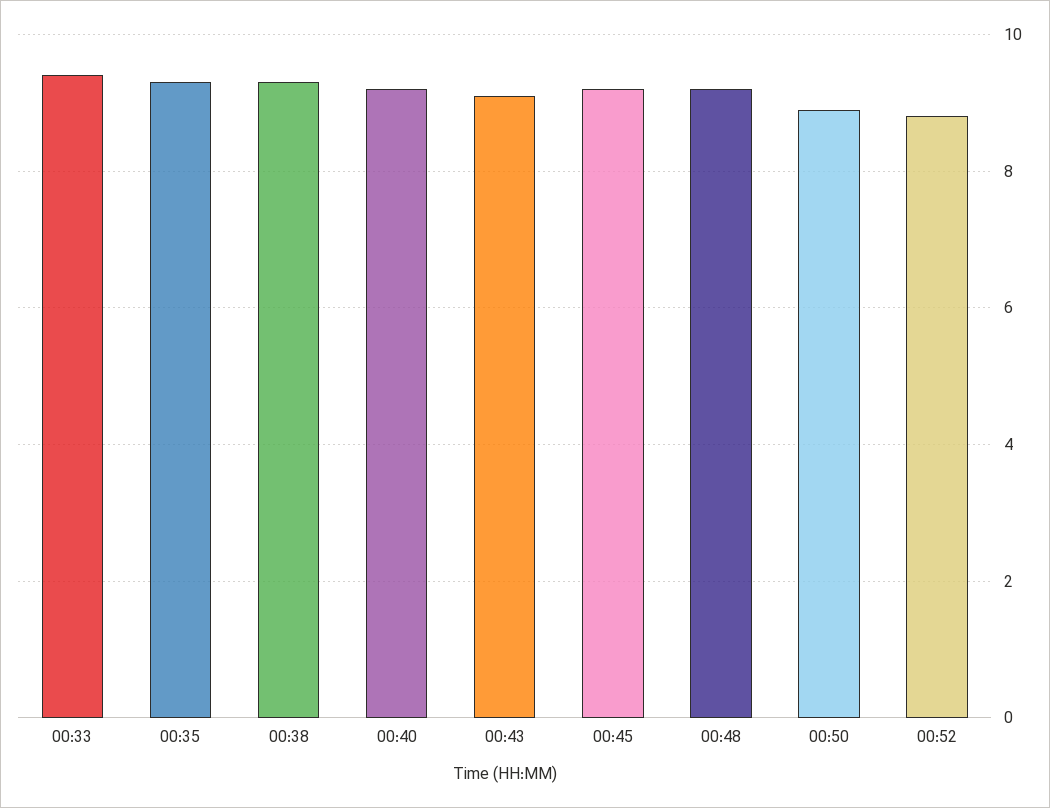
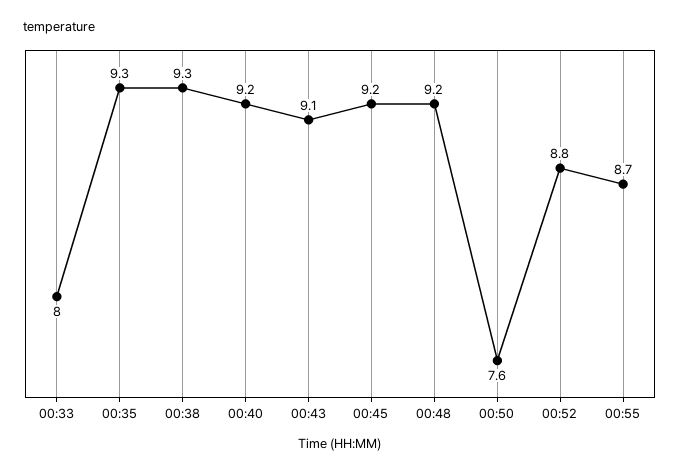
00:33: 9.5 -> 8
00:50: 9 -> 7.6
00:55: none -> 8.7

